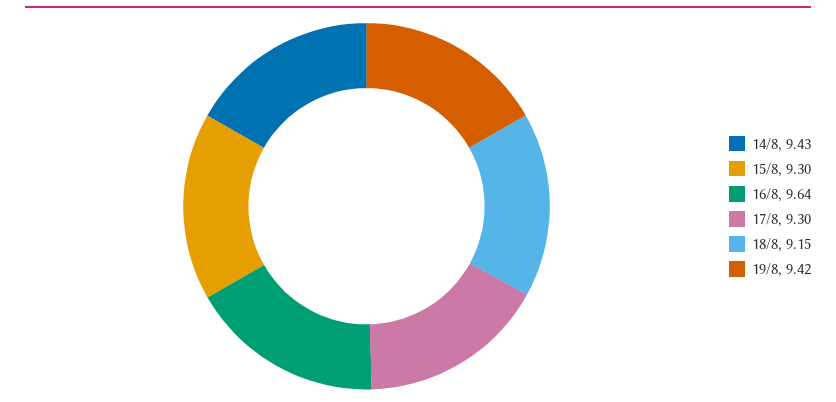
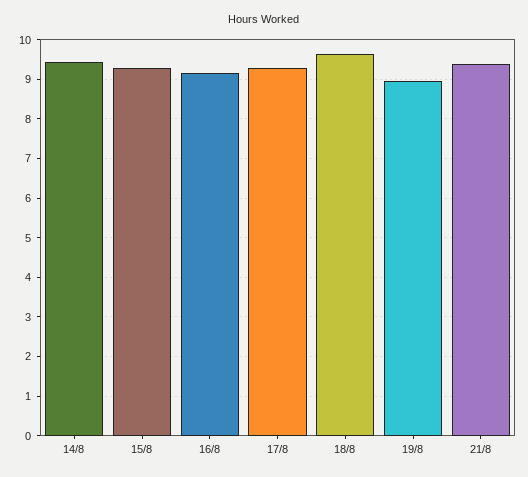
16/8: 9.64 -> 9.2
18/8: 9.15 -> 9.6
19/8: 9.42 -> 9
21/8: none -> 9.4

